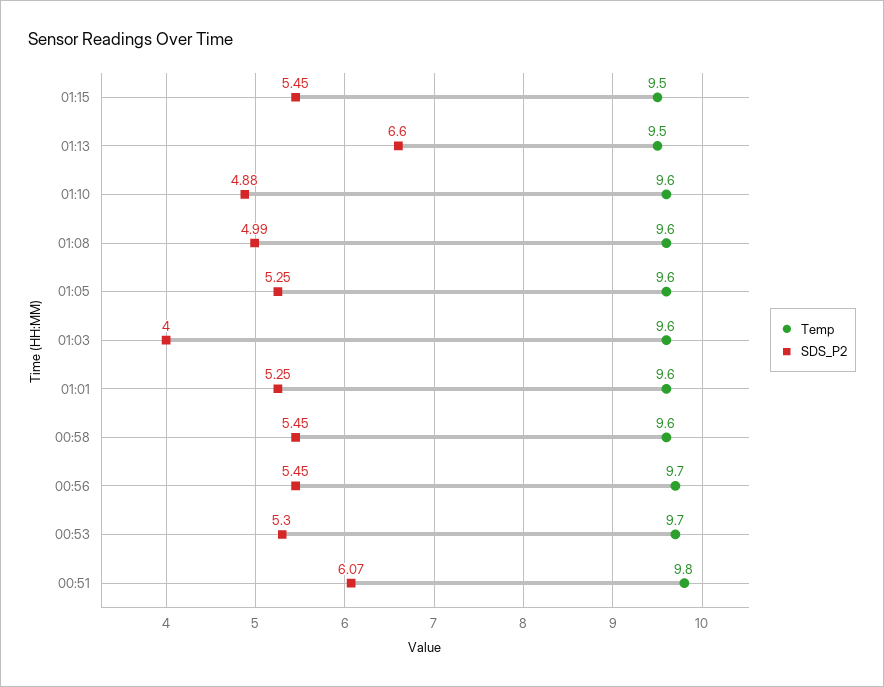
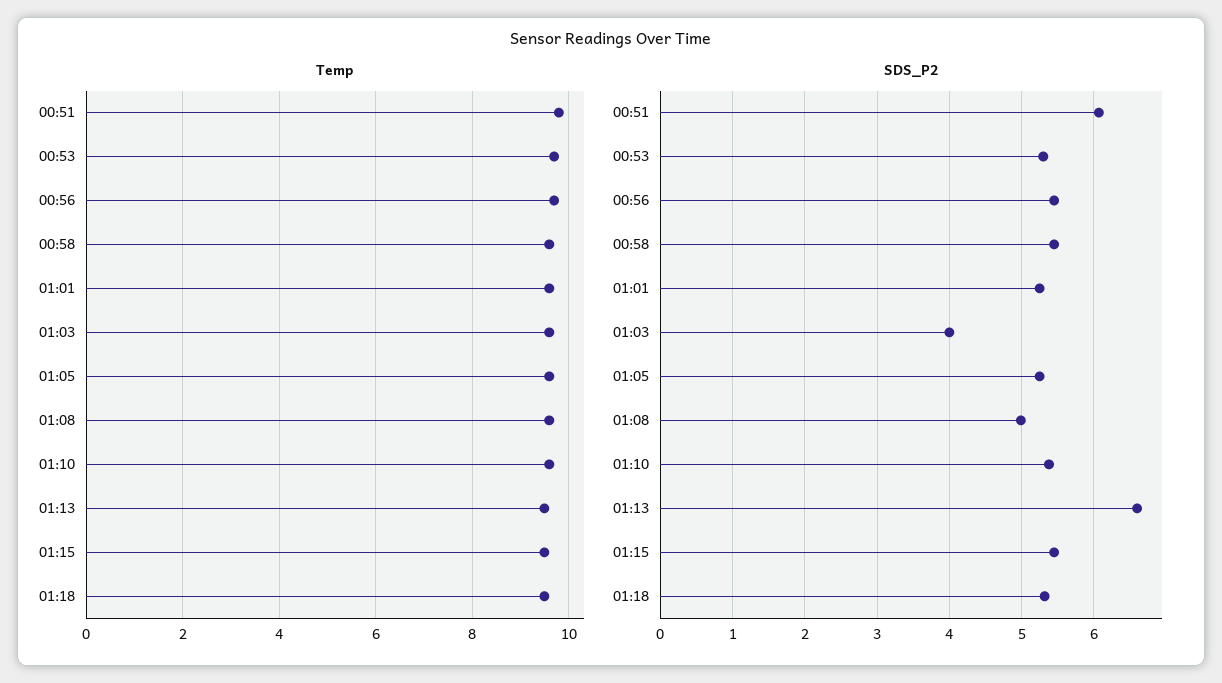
SDS_P2, 01:10: 4.88 -> 5.4
Temp, 01:18: none -> 9.5
SDS_P2, 01:18: none -> 5.3

